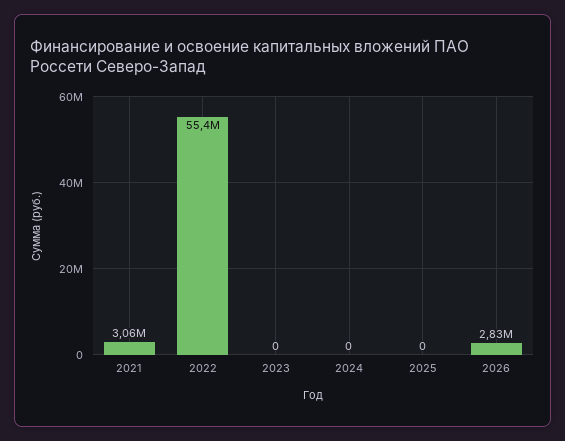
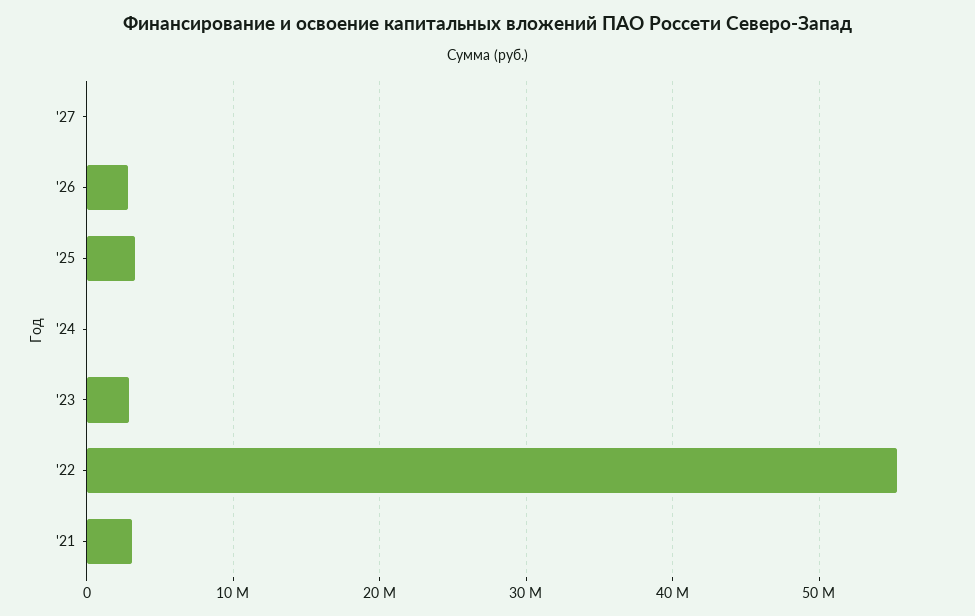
2023: 0 -> 3000000
2025: 0 -> 3000000
'27: none -> 0

